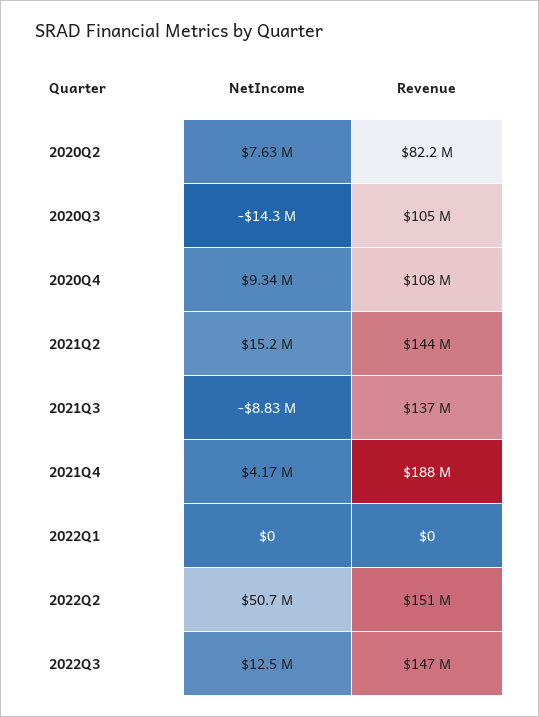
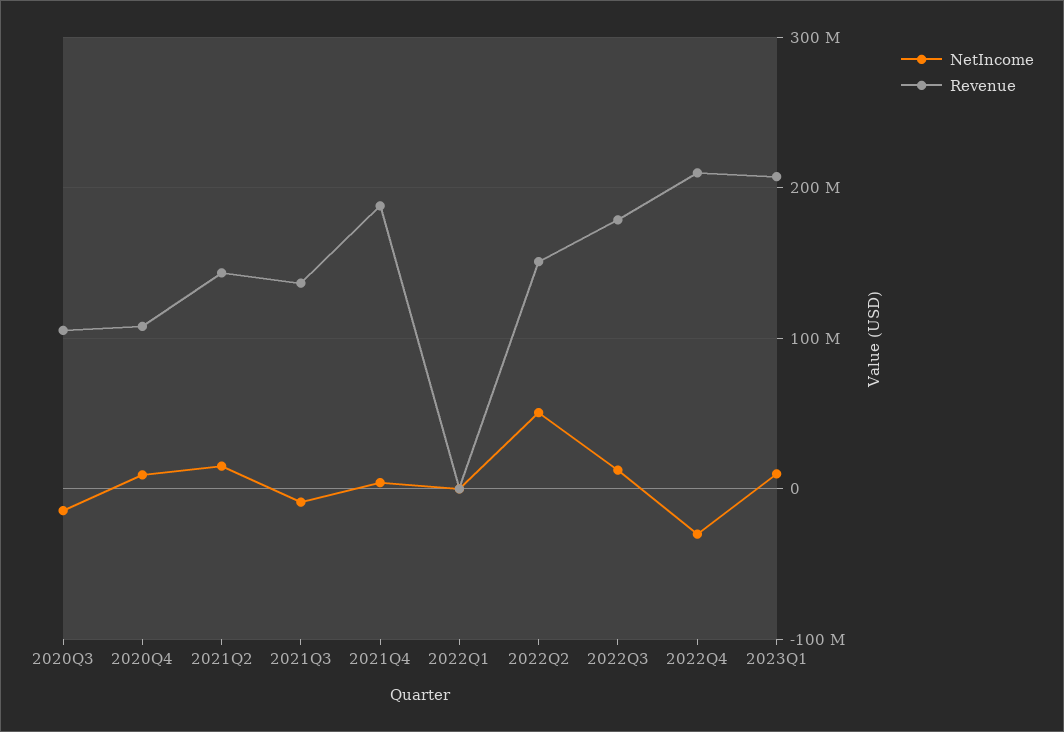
NetIncome, 2020Q2: 7630000 -> none
Revenue, 2020Q2: 82200000 -> none
Revenue, 2022Q3: 147000000 -> 180000000
NetIncome, 2022Q4: none -> -30000000
Revenue, 2022Q4: none -> 210000000
NetIncome, 2023Q1: none -> 10000000
Revenue, 2023Q1: none -> 210000000

